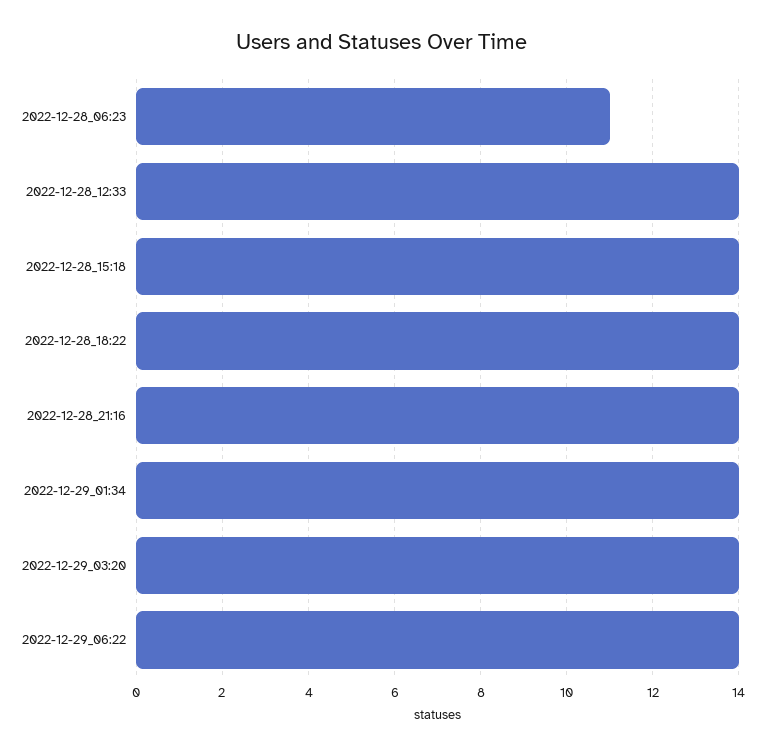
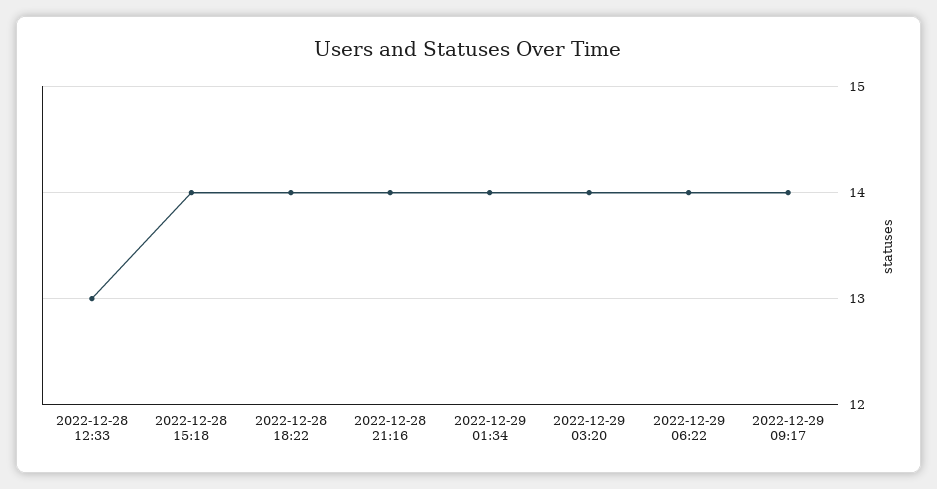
2022-12-28_06:23: 11 -> none
2022-12-28_12:33: 14 -> 13
2022-12-29 09:17: none -> 14

